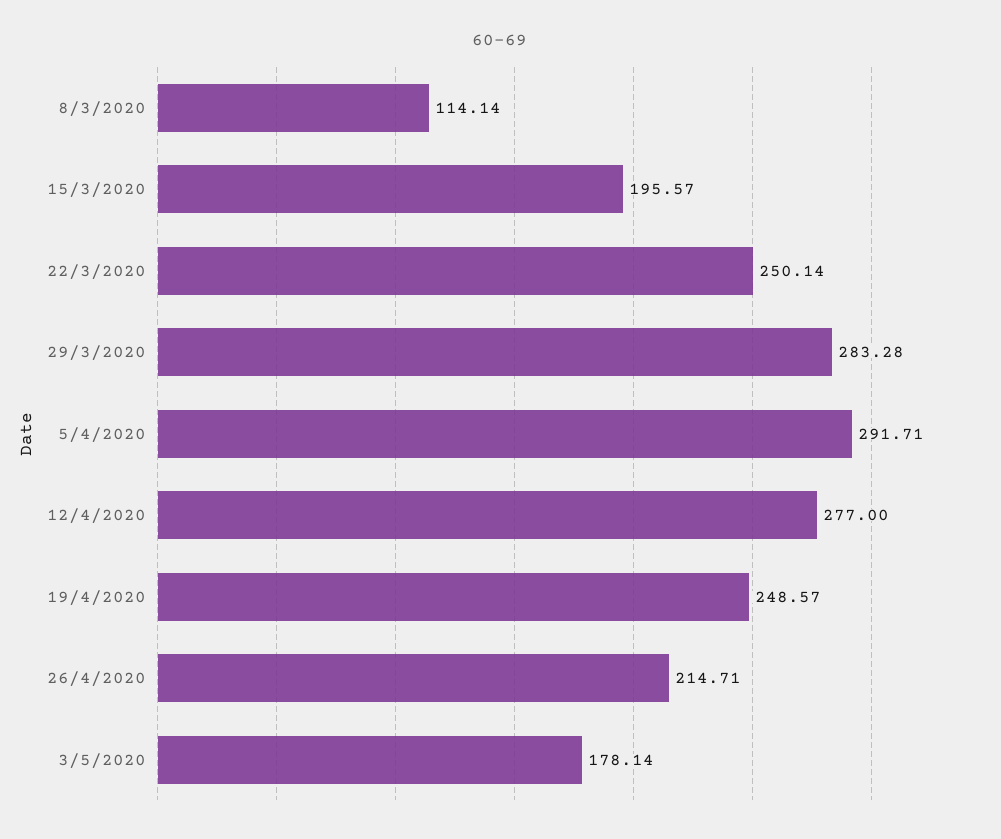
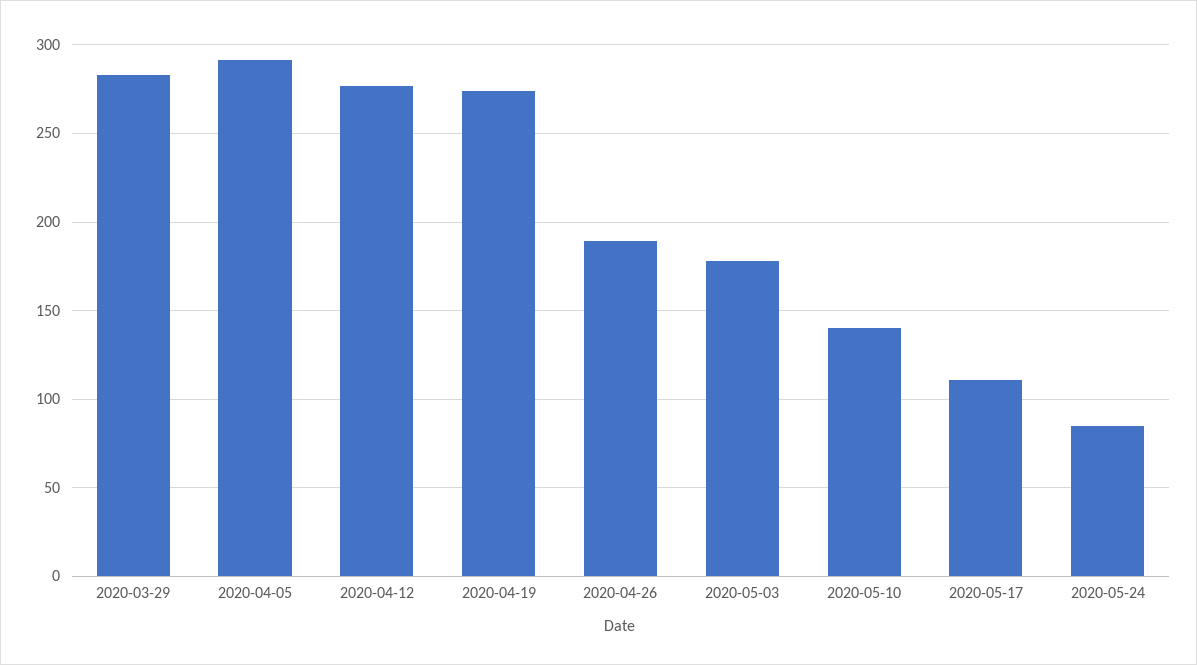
8/3/2020: 114.14 -> none
15/3/2020: 195.57 -> none
22/3/2020: 250.14 -> none
19/4/2020: 248.57 -> 275
26/4/2020: 214.71 -> 190
2020-05-10: none -> 140
2020-05-17: none -> 110
2020-05-24: none -> 85

